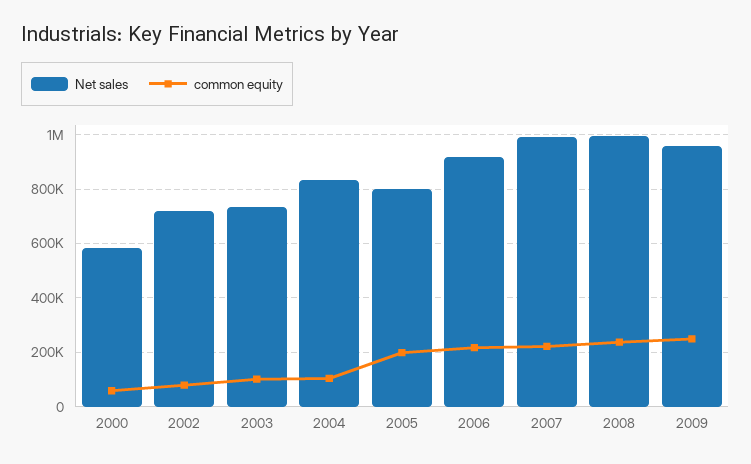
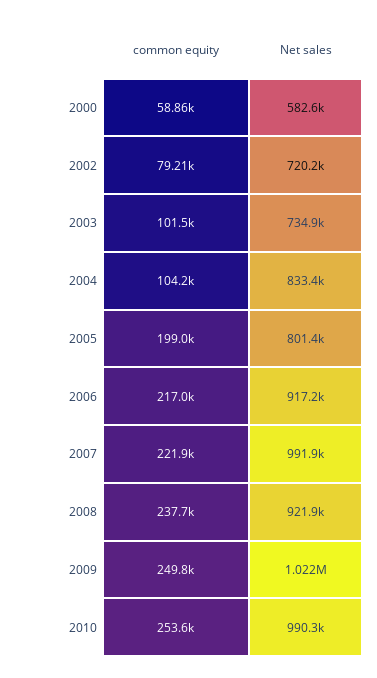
Net sales, 2008: 1000000 -> 921900
Net sales, 2009: 950000 -> 1022000
common equity, 2010: none -> 253600
Net sales, 2010: none -> 990300

